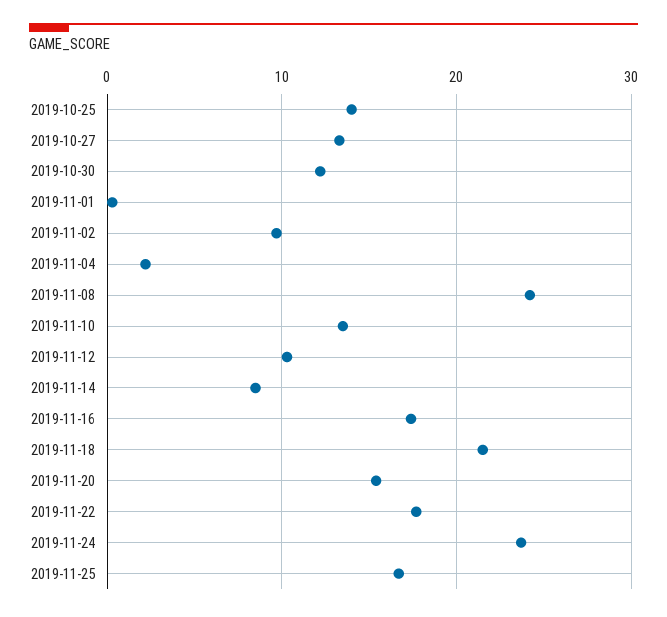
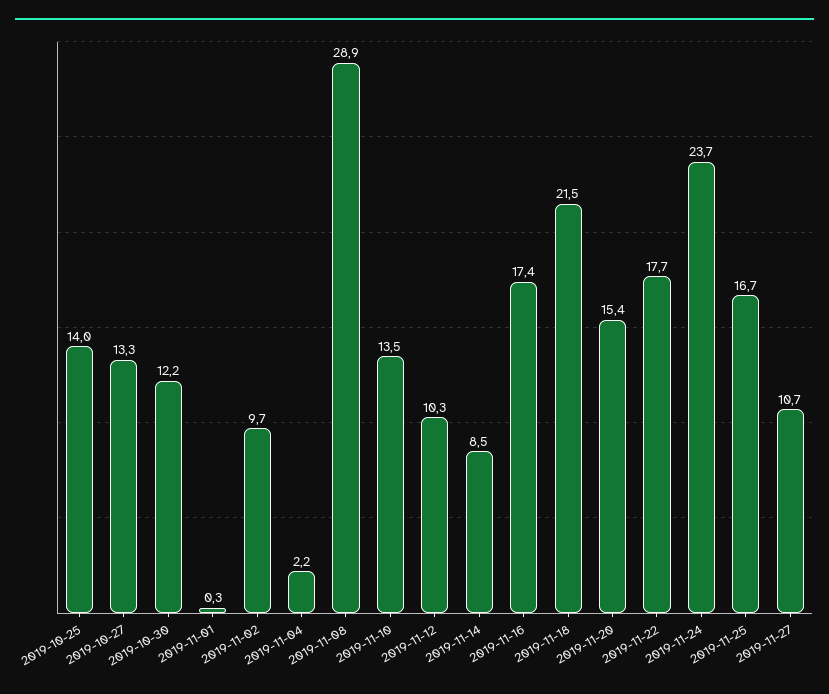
2019-11-08: 24 -> 28.9
2019-11-27: none -> 10.7

